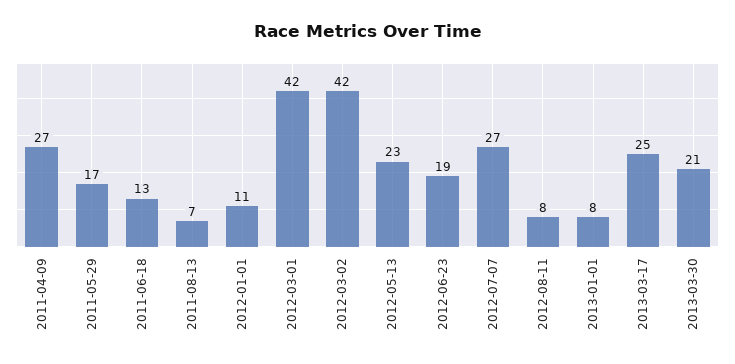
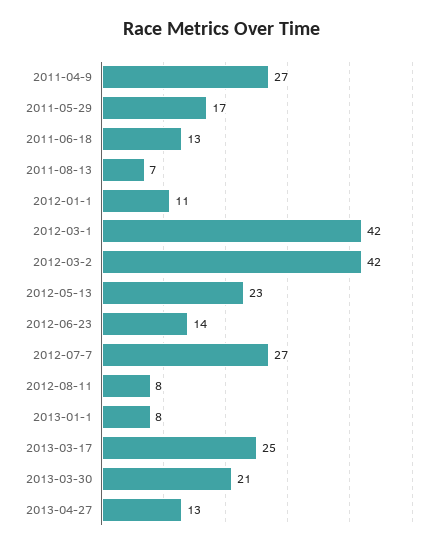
2012-06-23: 19 -> 14
2013-04-27: none -> 13

